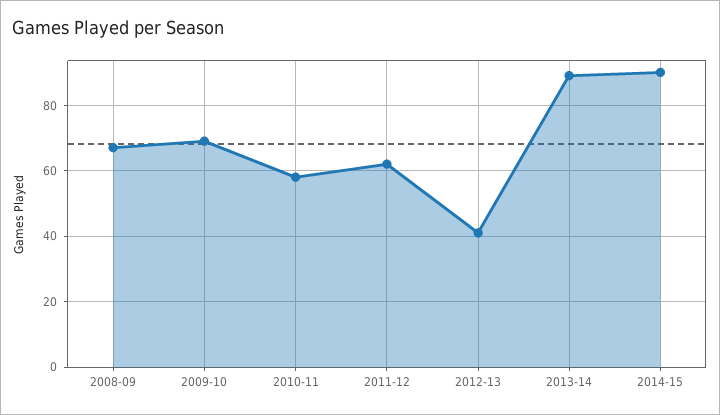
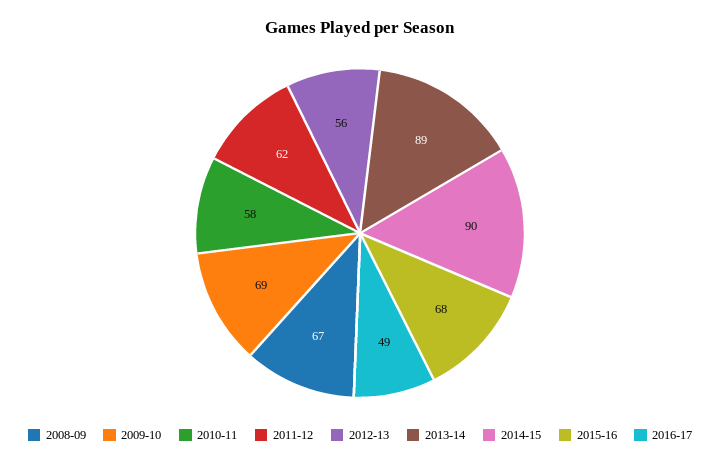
2012-13: 40 -> 56
2015-16: none -> 68
2016-17: none -> 49

